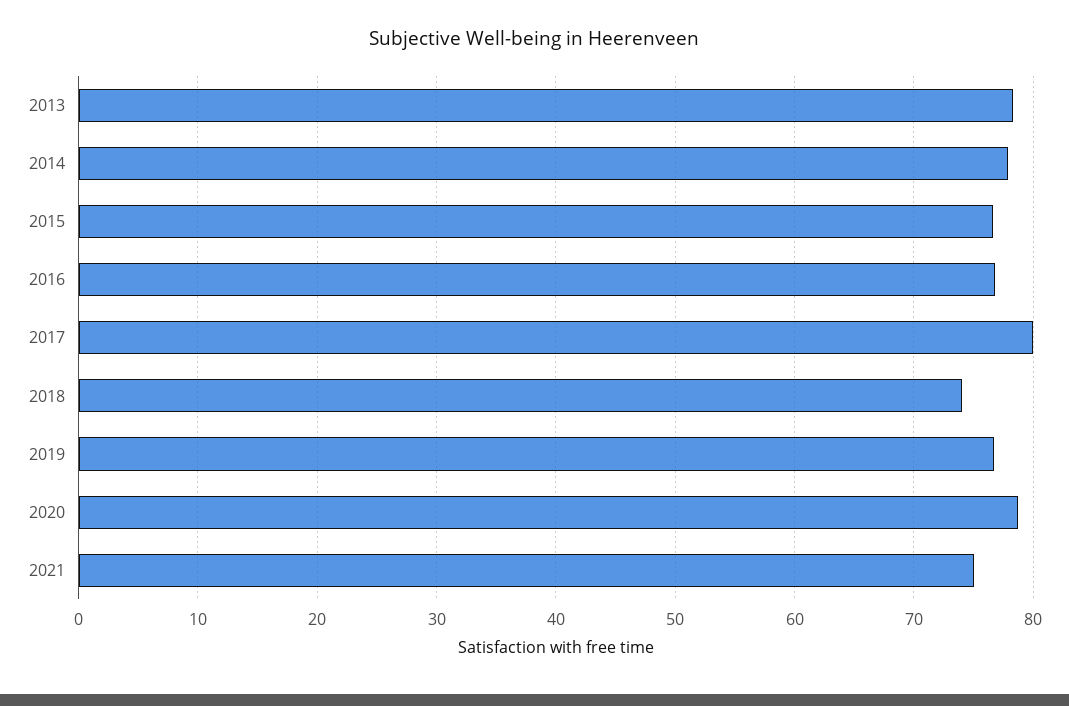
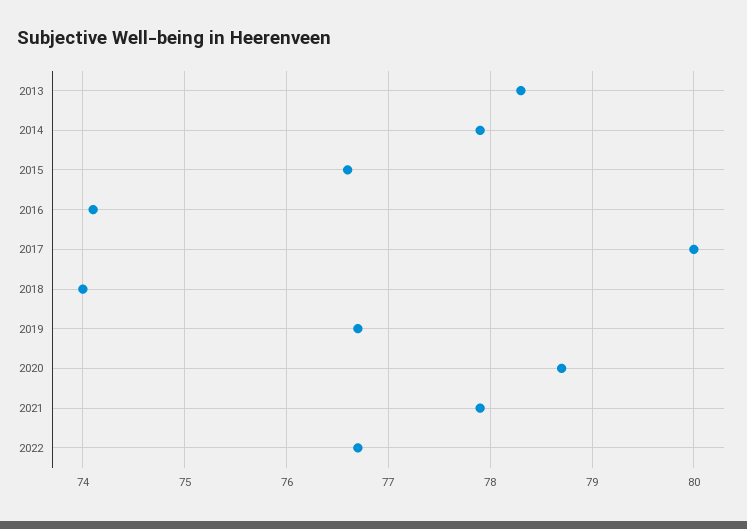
2016: 77 -> 74.1
2021: 75 -> 77.9
2022: none -> 76.7

